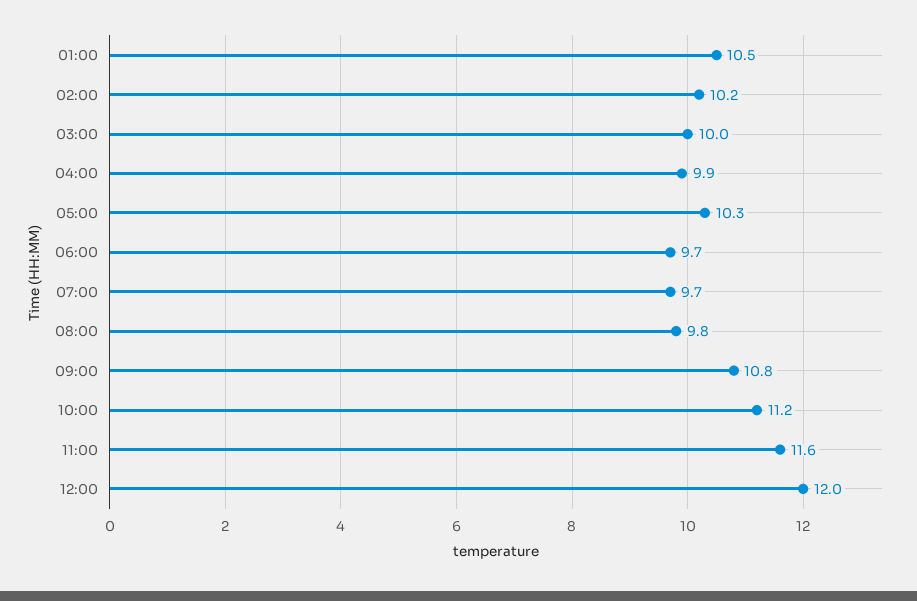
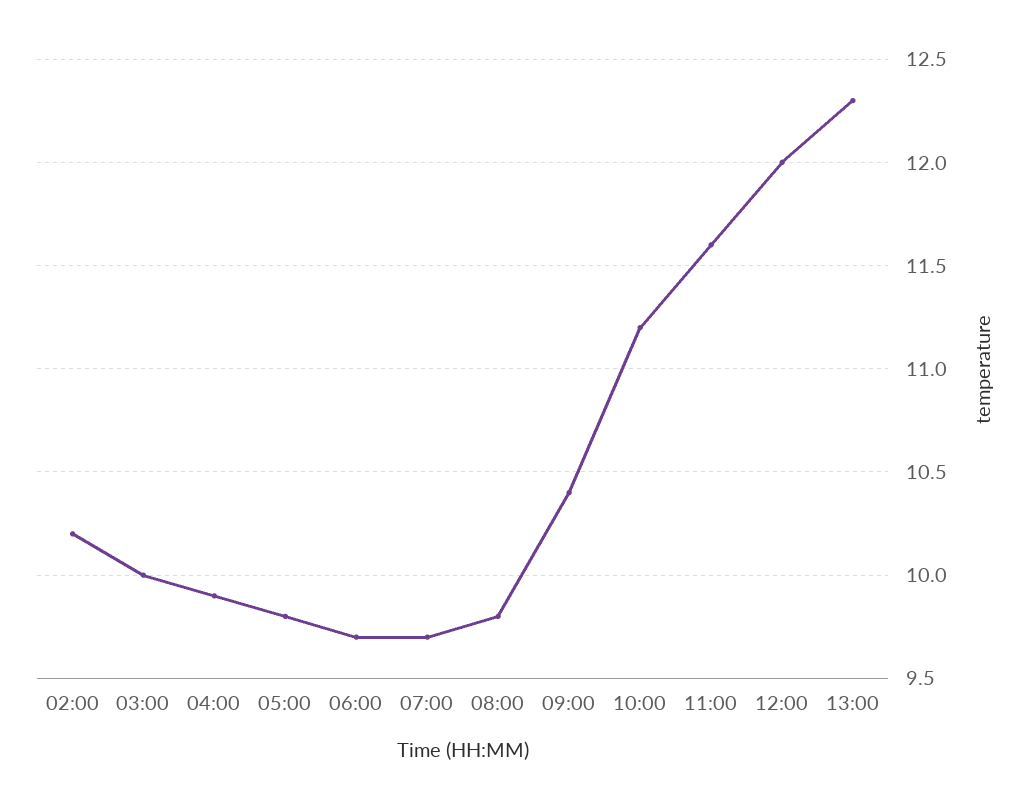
01:00: 10.5 -> none
05:00: 10.3 -> 9.8
09:00: 10.8 -> 10.4
13:00: none -> 12.3

